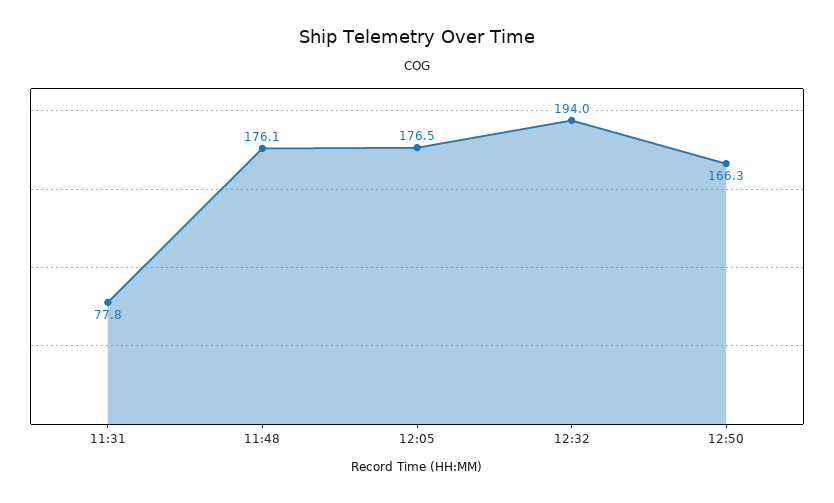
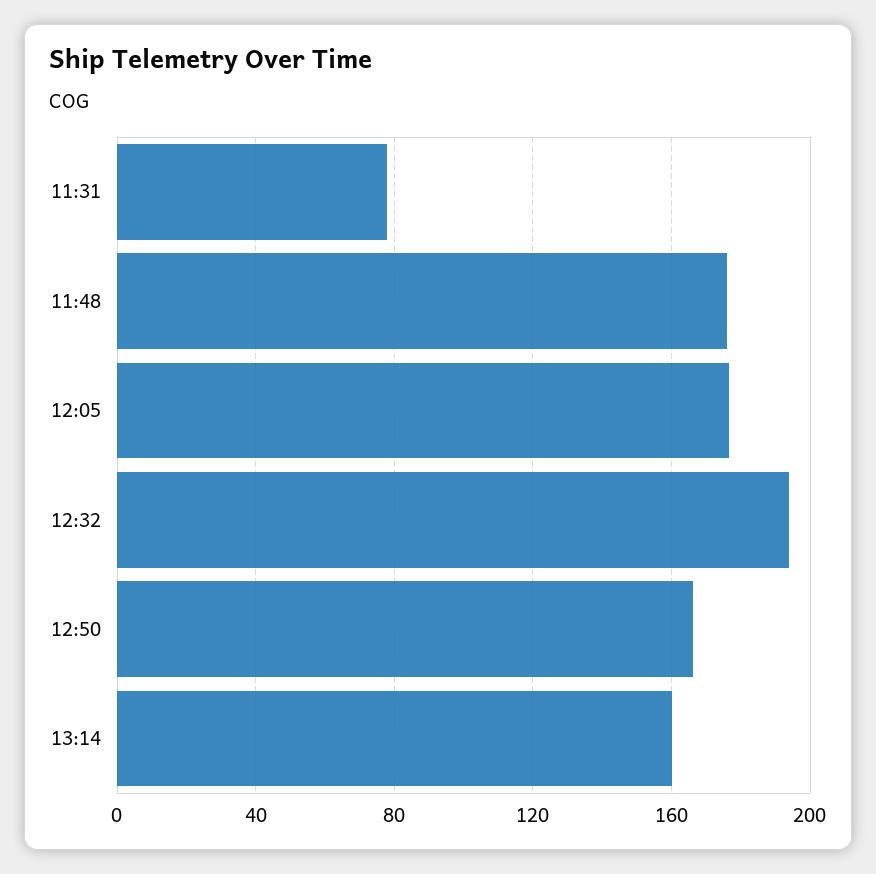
13:14: none -> 160

